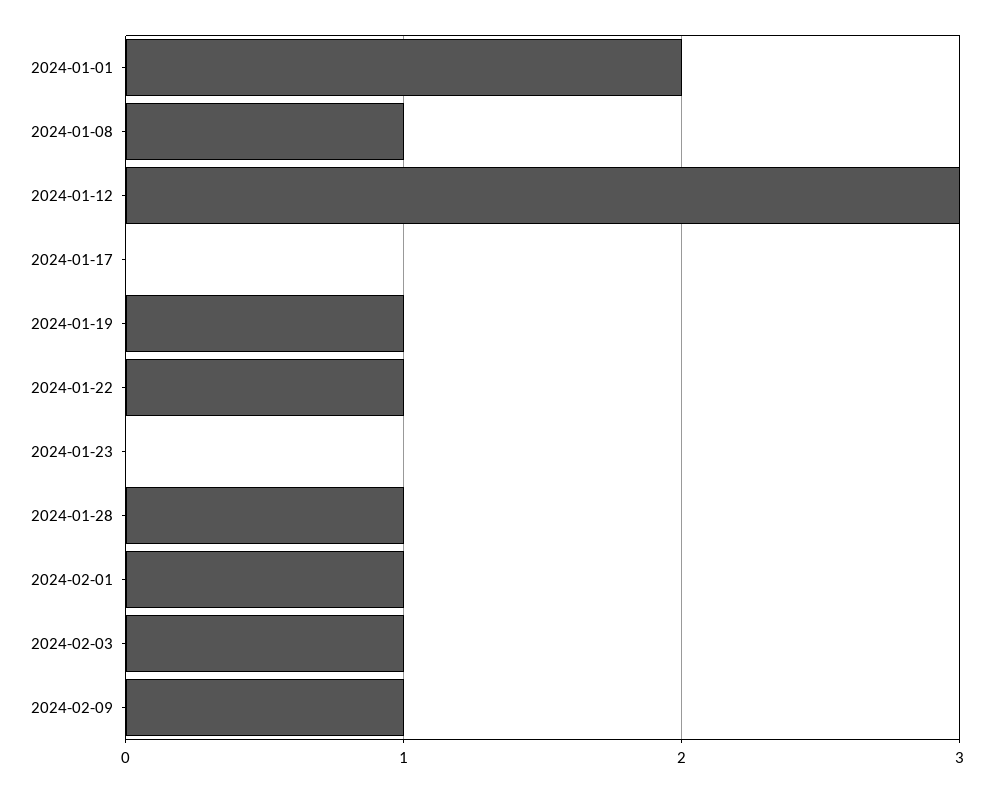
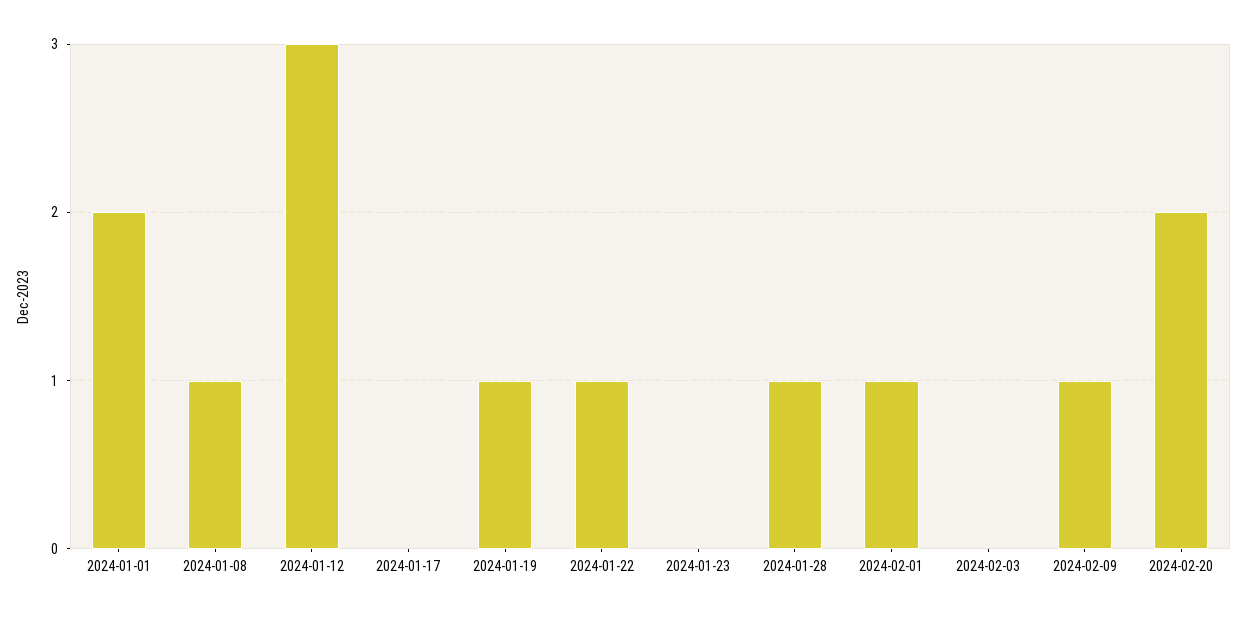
2024-02-03: 1 -> 0
2024-02-20: none -> 2

